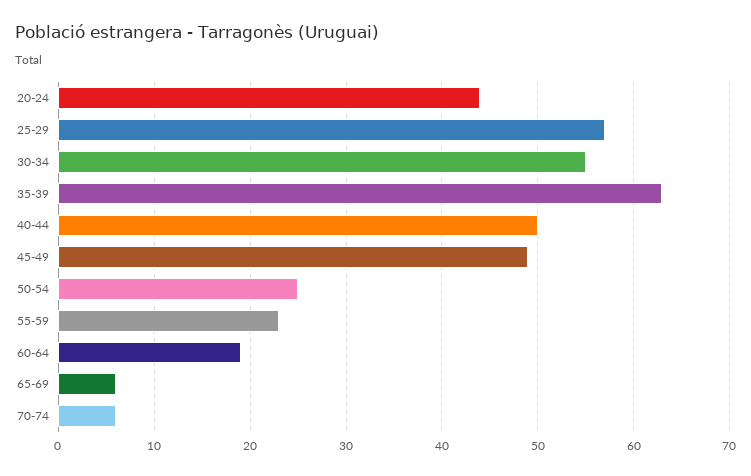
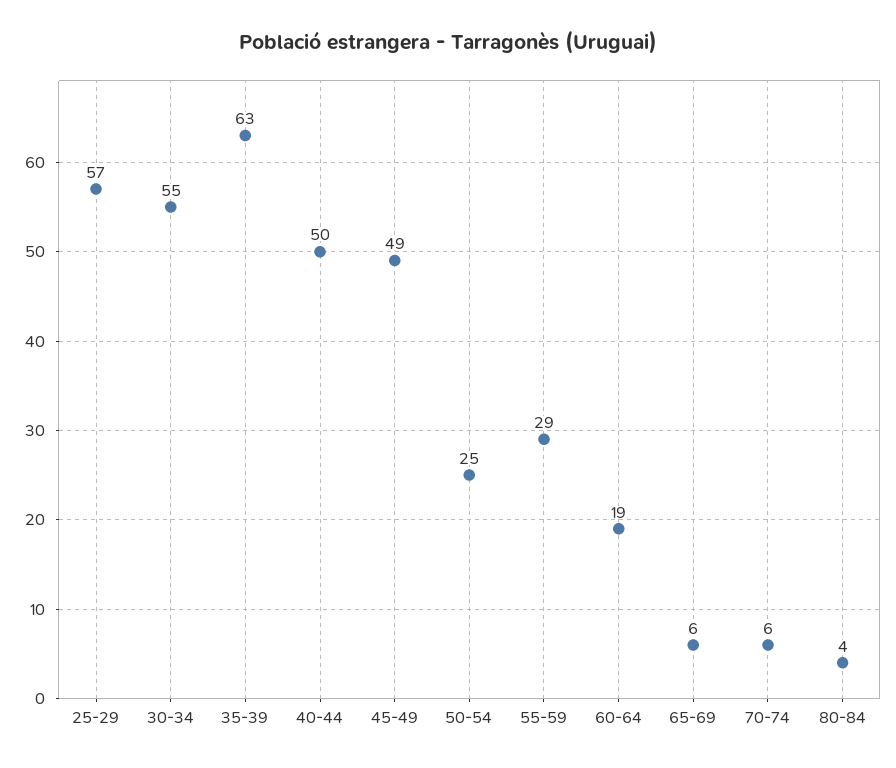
20-24: 44 -> none
55-59: 23 -> 29
80-84: none -> 4

